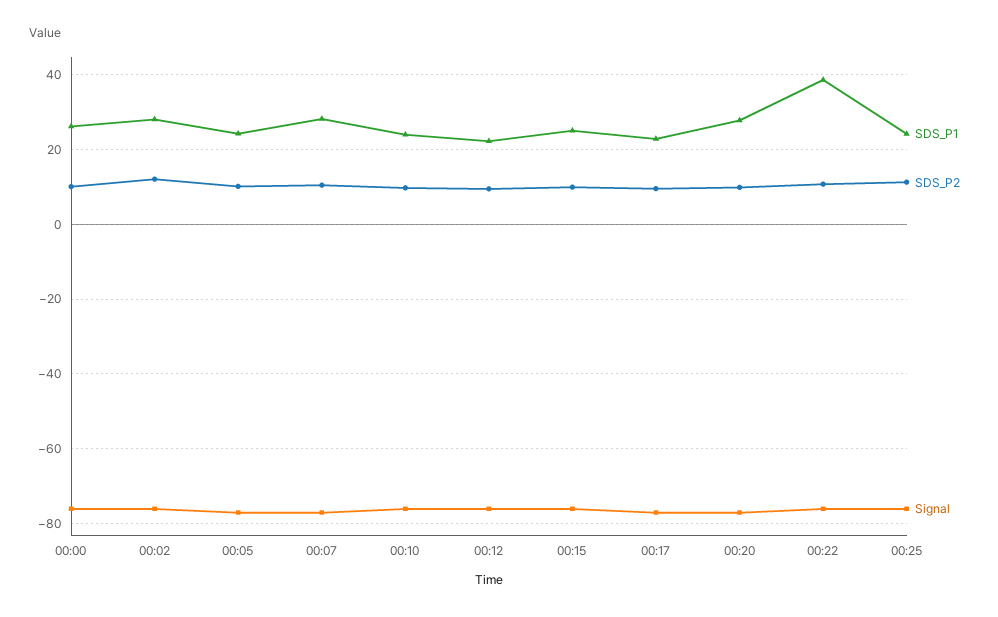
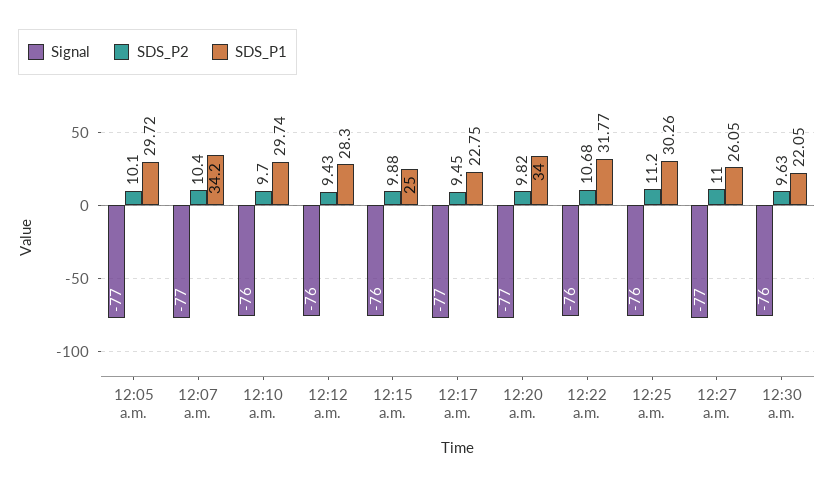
SDS_P1, 00:00: 26 -> none
SDS_P2, 00:00: 10 -> none
Signal, 00:00: -76 -> none
SDS_P1, 00:02: 28 -> none
SDS_P2, 00:02: 12 -> none
Signal, 00:02: -76 -> none
SDS_P1, 00:05: 24 -> 29.72
SDS_P1, 00:07: 28 -> 34.2
SDS_P1, 00:10: 24 -> 29.74
SDS_P1, 00:12: 22 -> 28.3
SDS_P1, 00:20: 28 -> 34
SDS_P1, 00:22: 38 -> 31.77
SDS_P1, 00:25: 24 -> 30.26
Signal, 12:27 a.m.: none -> -77
SDS_P2, 12:27 a.m.: none -> 11
SDS_P1, 12:27 a.m.: none -> 26.05
Signal, 12:30 a.m.: none -> -76
SDS_P2, 12:30 a.m.: none -> 9.63
SDS_P1, 12:30 a.m.: none -> 22.05

